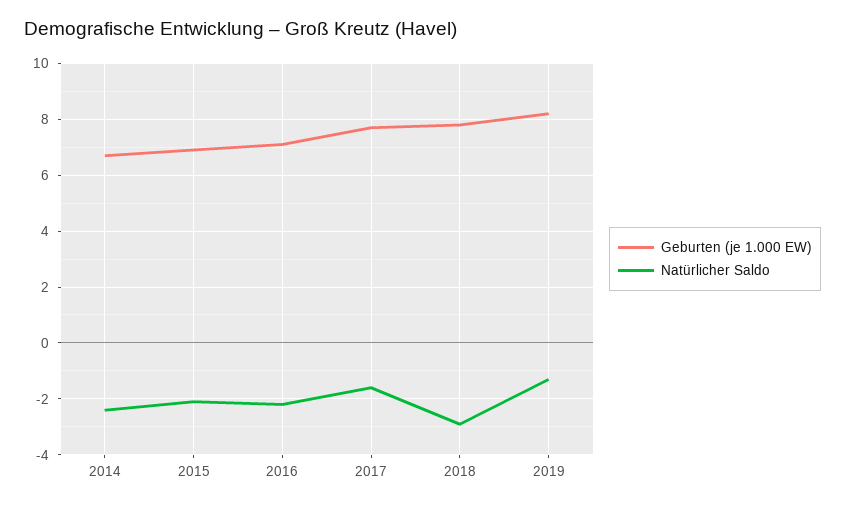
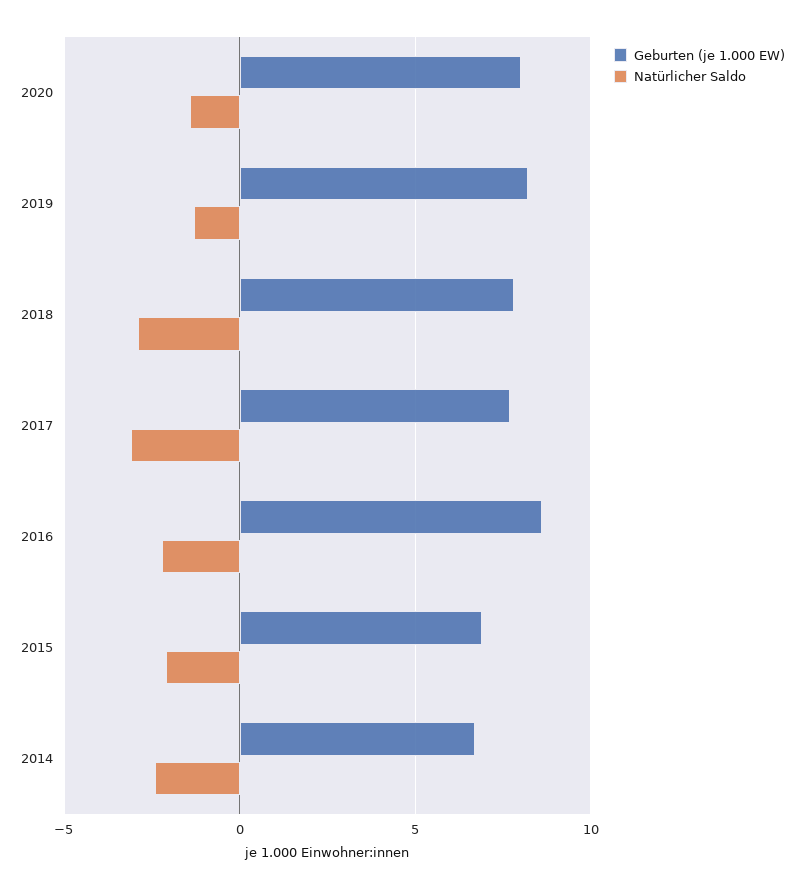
Geburten (je 1.000 EW), 2016: 7 -> 8.5
Natürlicher Saldo, 2017: -1.5 -> -3
Geburten (je 1.000 EW), 2020: none -> 8
Natürlicher Saldo, 2020: none -> -1.5

